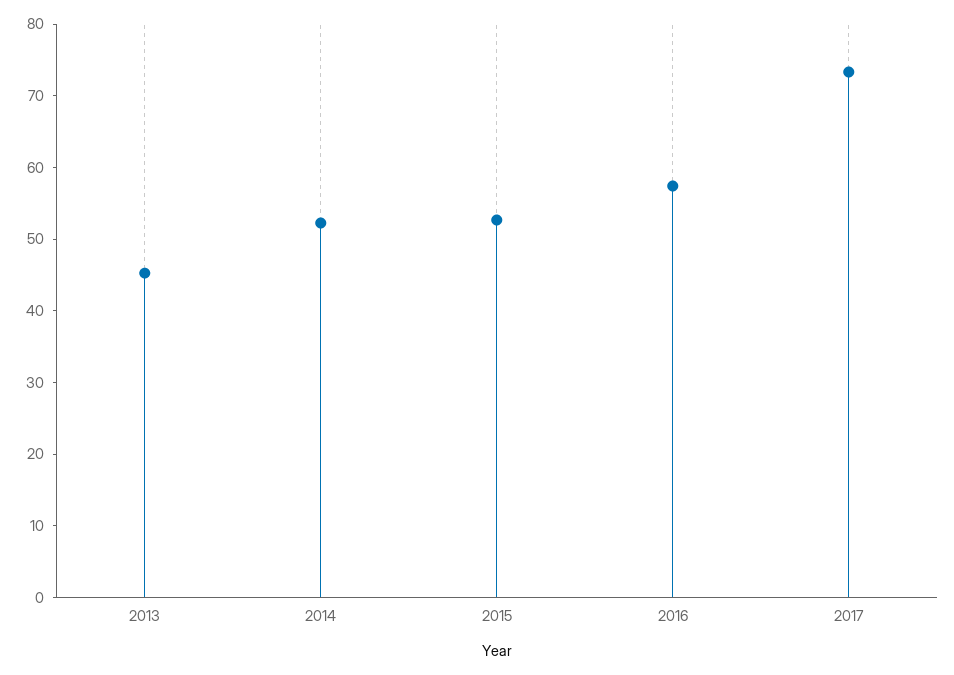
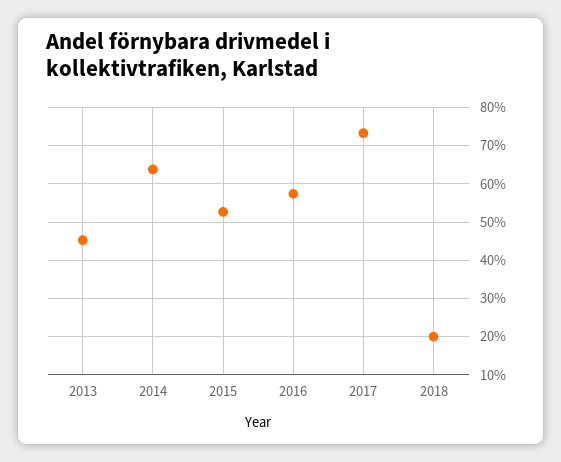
2014: 52 -> 64
2018: none -> 20

